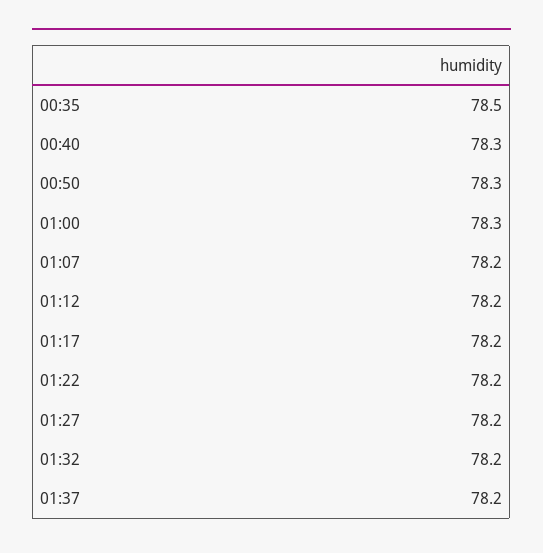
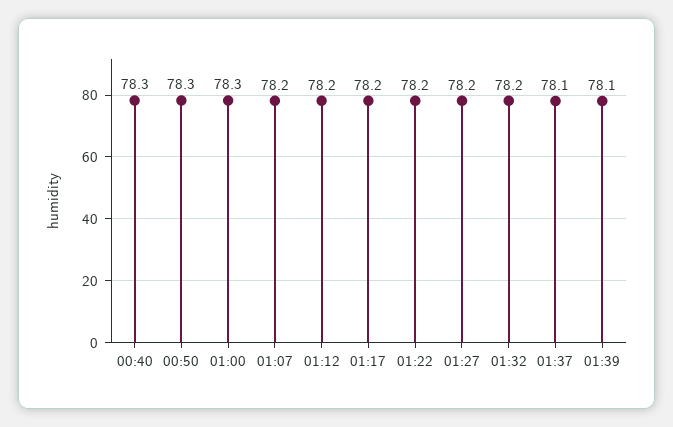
00:35: 78.5 -> none
01:37: 78.2 -> 78.1
01:39: none -> 78.1

